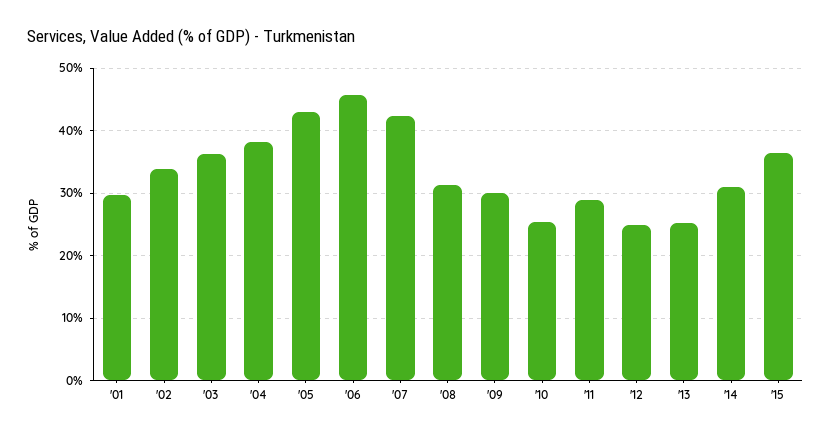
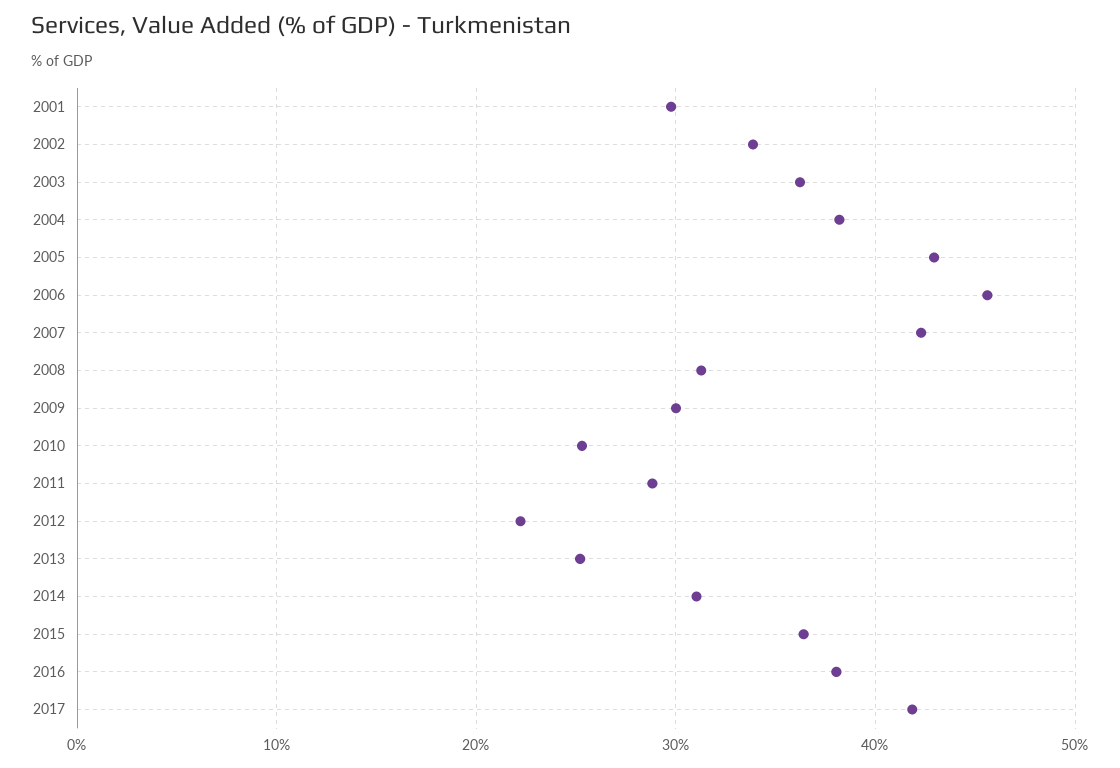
'12: 25 -> 22
2016: none -> 38
2017: none -> 42

